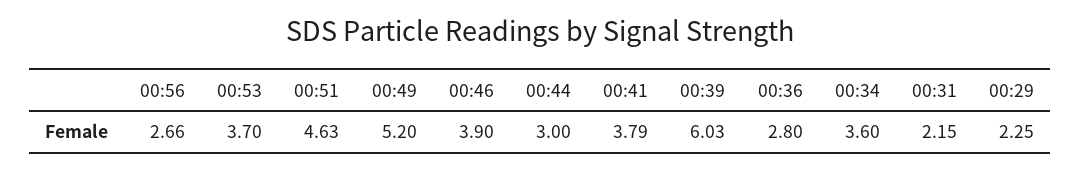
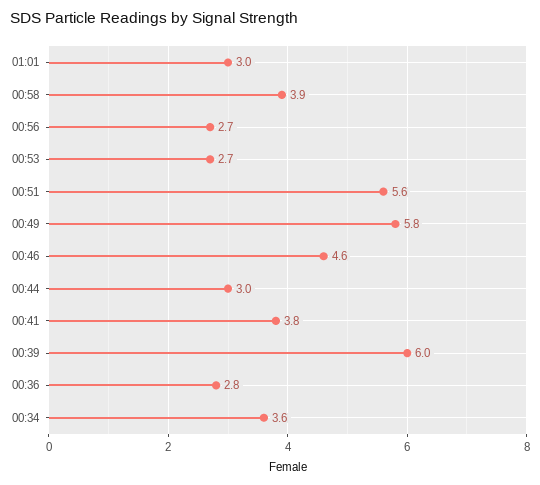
00:53: 3.7 -> 2.7
00:51: 4.63 -> 5.6
00:49: 5.2 -> 5.8
00:46: 3.9 -> 4.6
00:31: 2.15 -> none
00:29: 2.25 -> none
01:01: none -> 3
00:58: none -> 3.9

